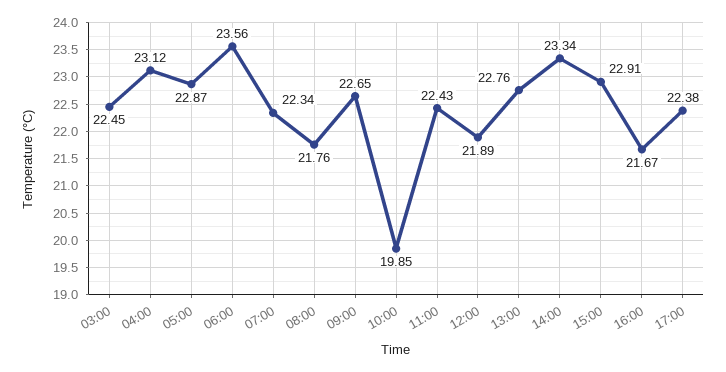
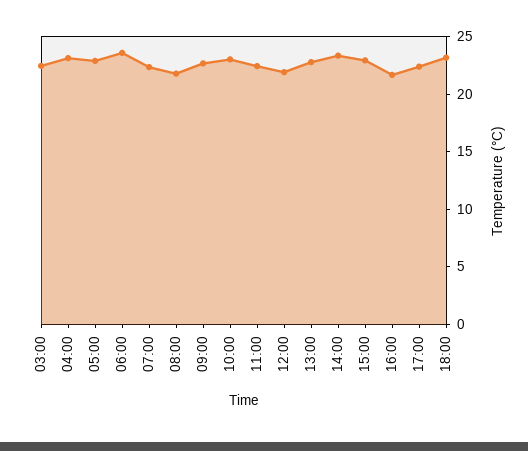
10:00: 19.85 -> 23
18:00: none -> 23

